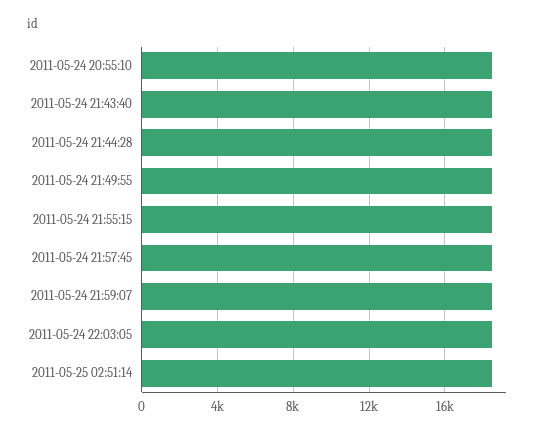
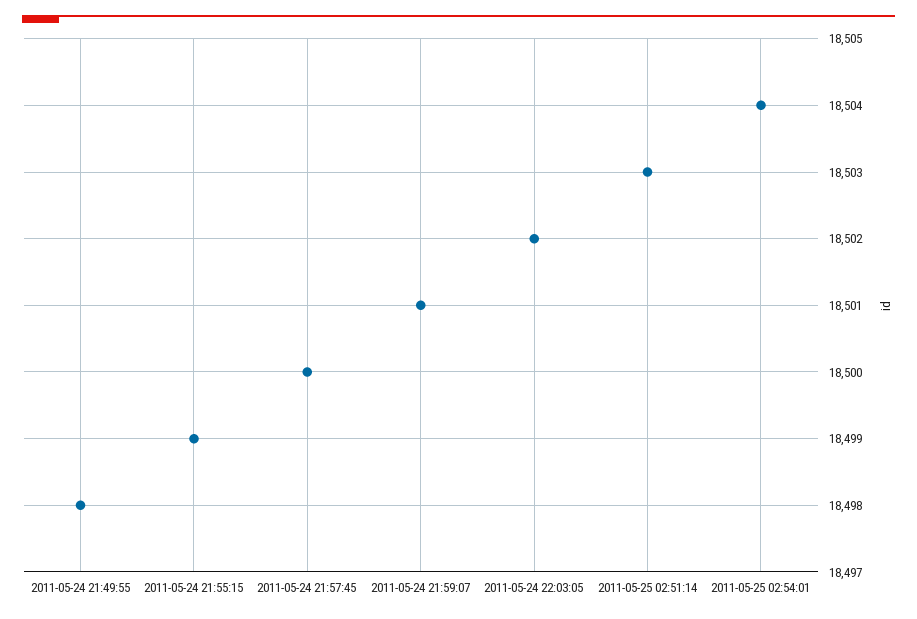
2011-05-24 20:55:10: 18500 -> none
2011-05-24 21:43:40: 18500 -> none
2011-05-24 21:44:28: 18500 -> none
2011-05-25 02:54:01: none -> 18504

